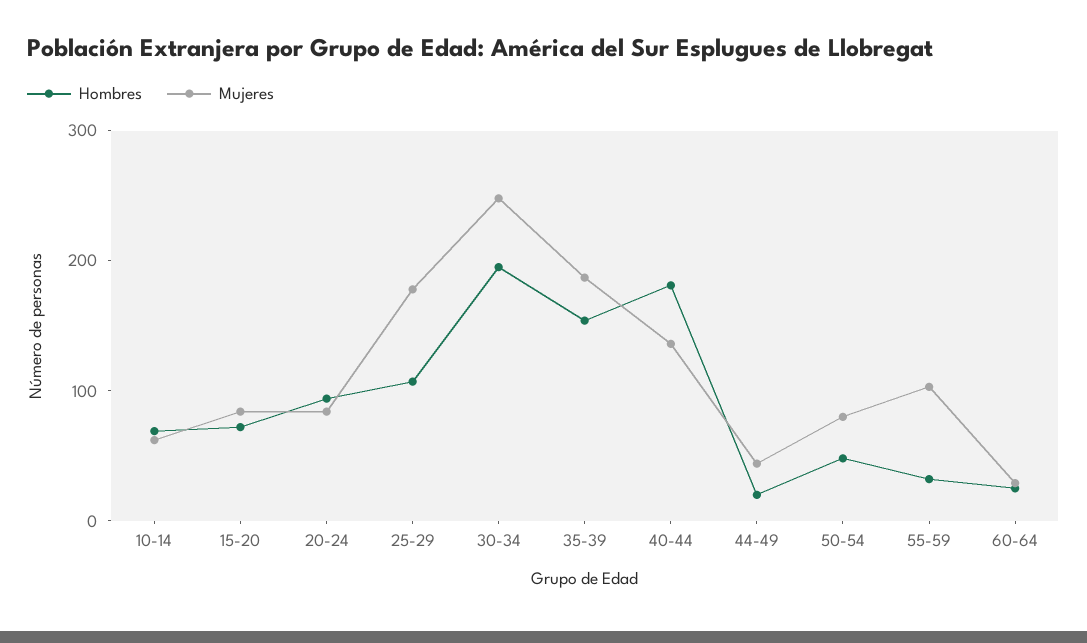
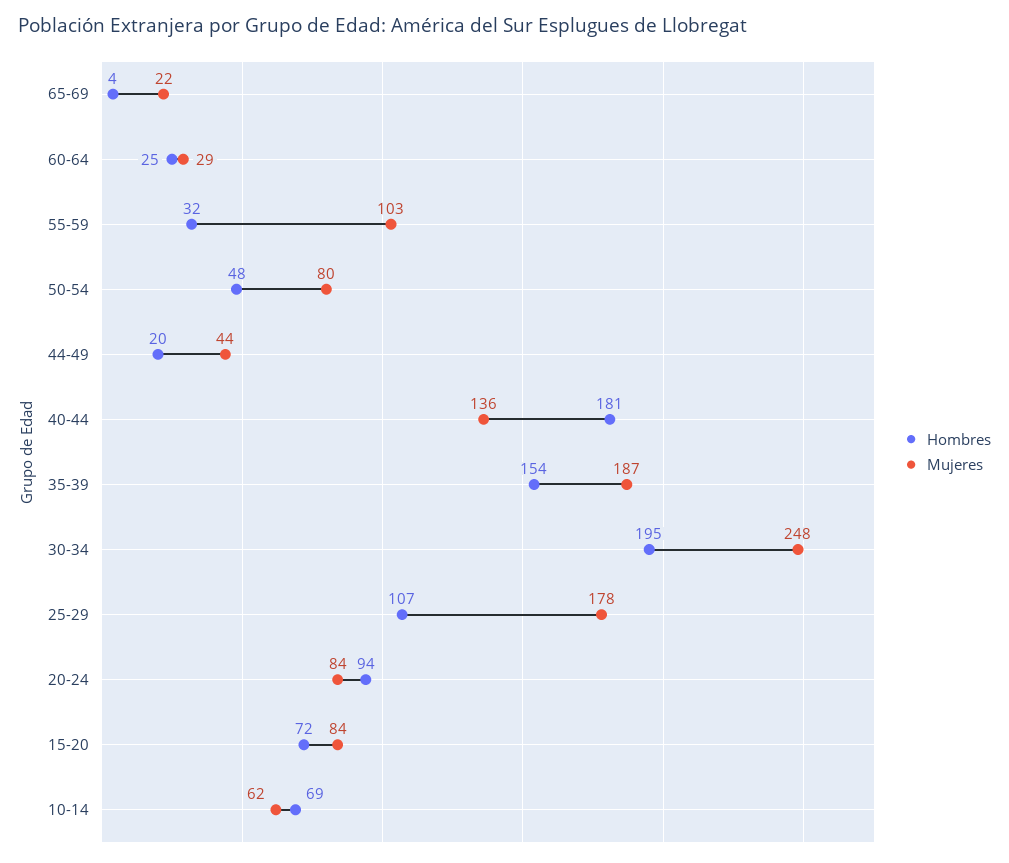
Hombres, 65-69: none -> 4
Mujeres, 65-69: none -> 22

